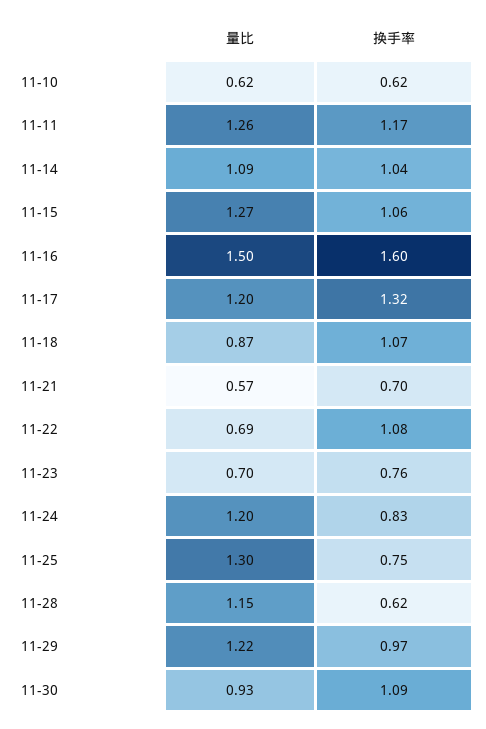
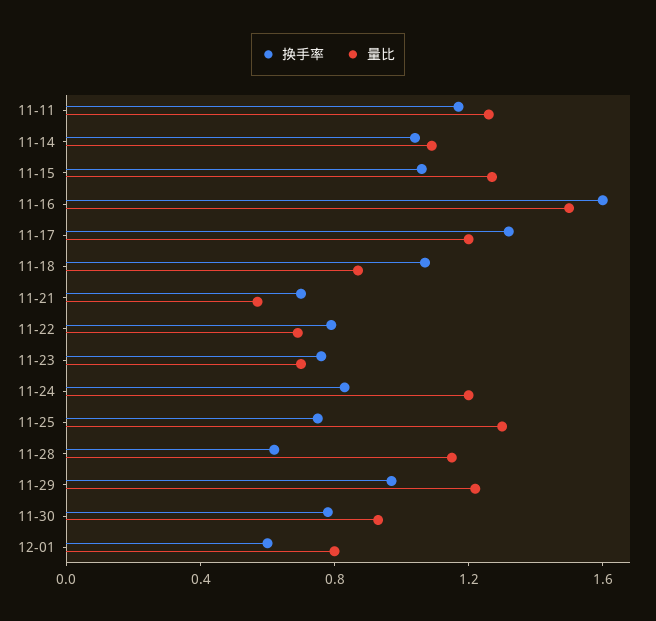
量比, 11-10: 0.62 -> none
换手率, 11-10: 0.62 -> none
换手率, 11-22: 1.08 -> 0.8
换手率, 11-30: 1.09 -> 0.8
换手率, 12-01: none -> 0.6
量比, 12-01: none -> 0.8

